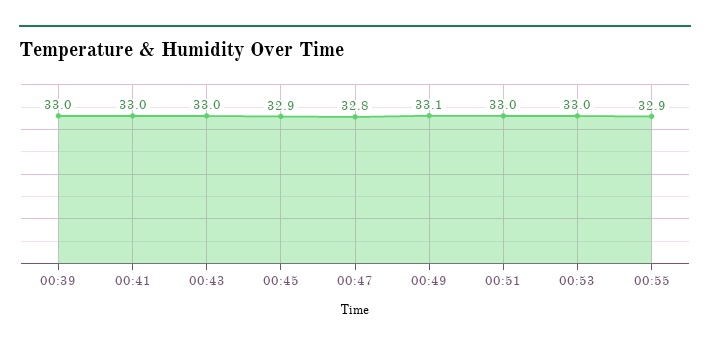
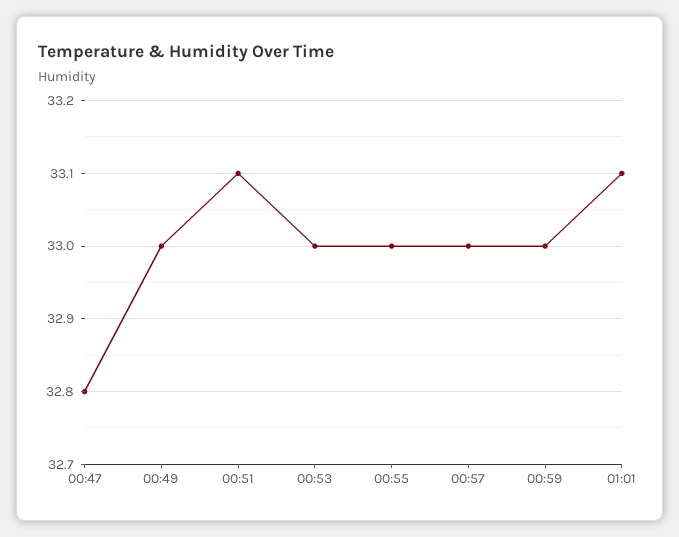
00:39: 33 -> none
00:41: 33 -> none
00:43: 33 -> none
00:45: 32.9 -> none
00:49: 33.1 -> 33
00:51: 33 -> 33.1
00:55: 32.9 -> 33
00:57: none -> 33
00:59: none -> 33
01:01: none -> 33.1

